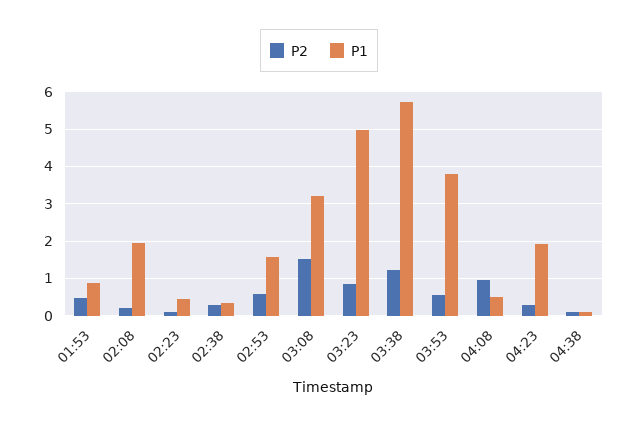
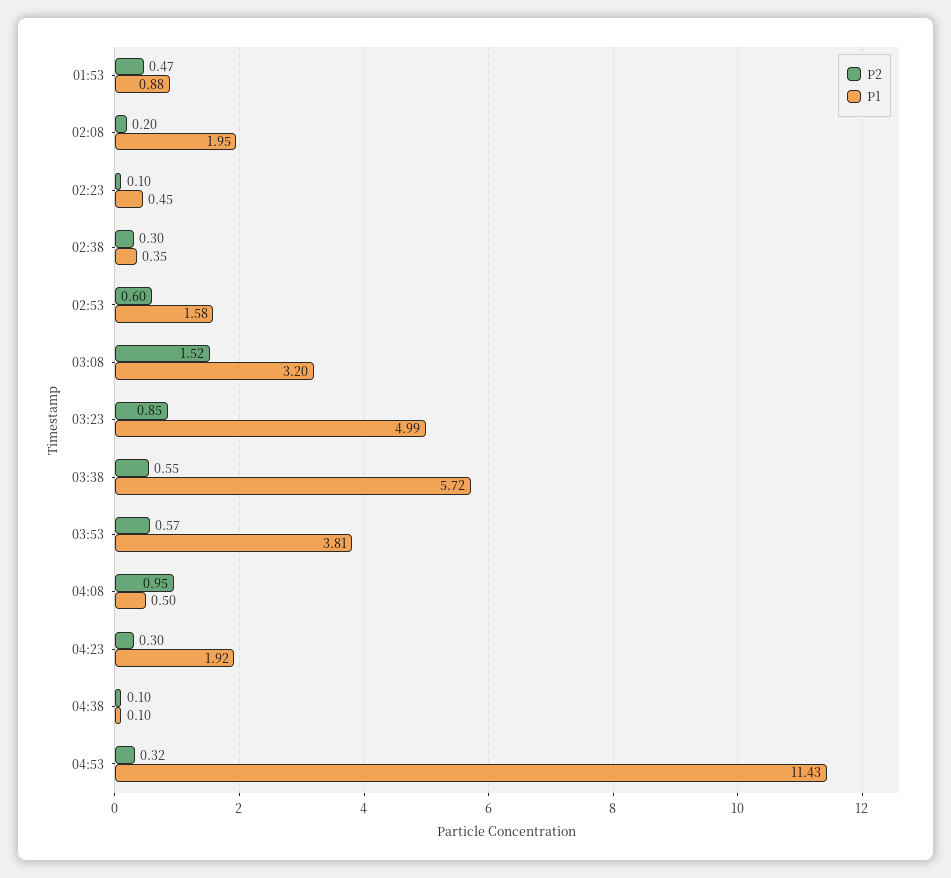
P2, 03:38: 1.2 -> 0.55
P2, 04:53: none -> 0.32
P1, 04:53: none -> 11.43

